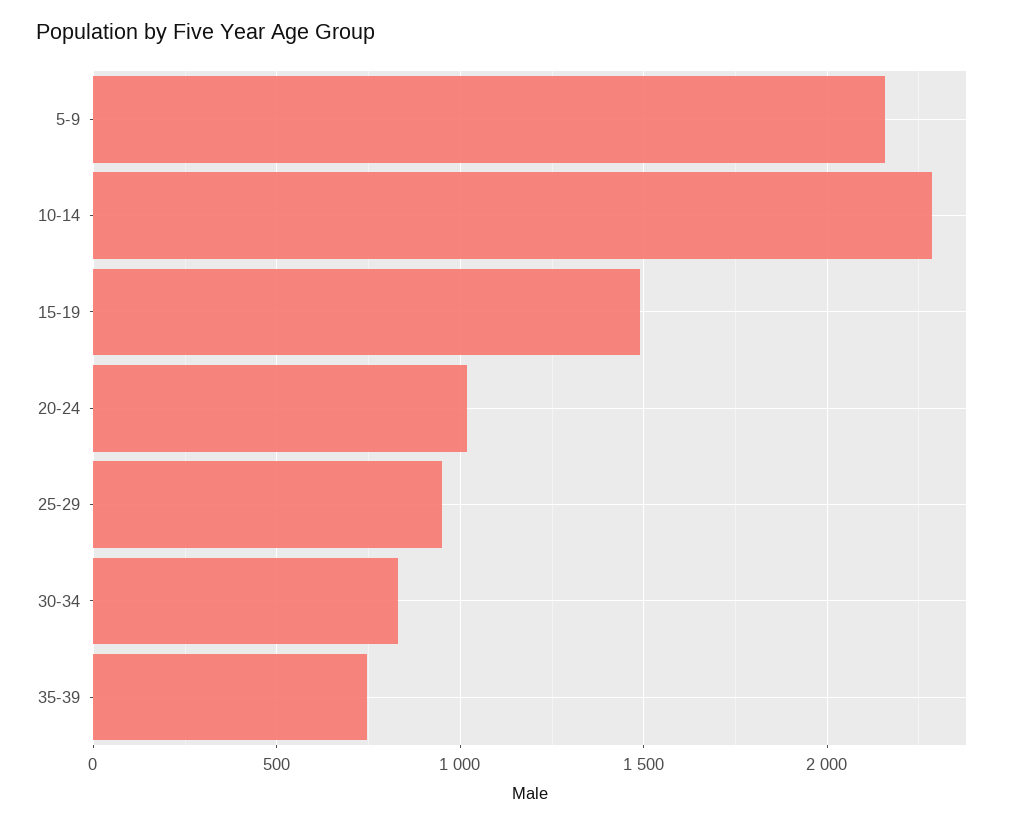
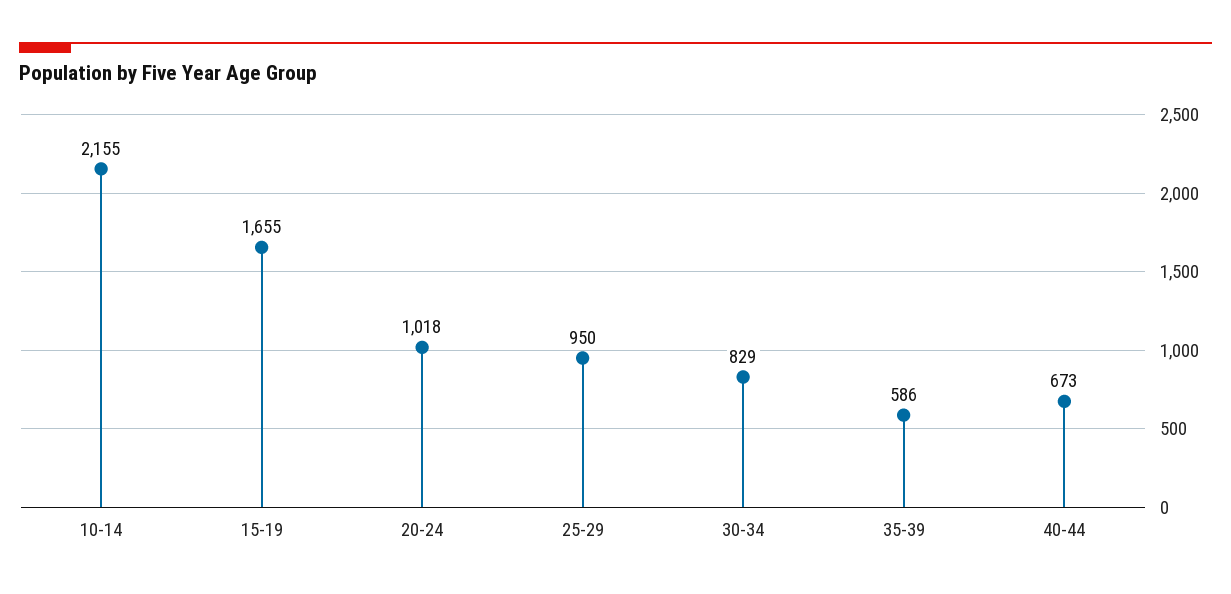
5-9: 2150 -> none
10-14: 2300 -> 2155
15-19: 1500 -> 1655
35-39: 750 -> 586
40-44: none -> 673

